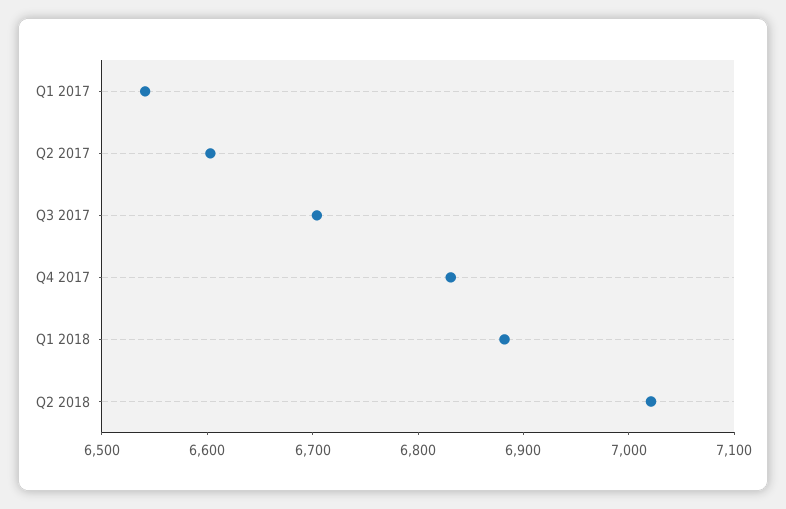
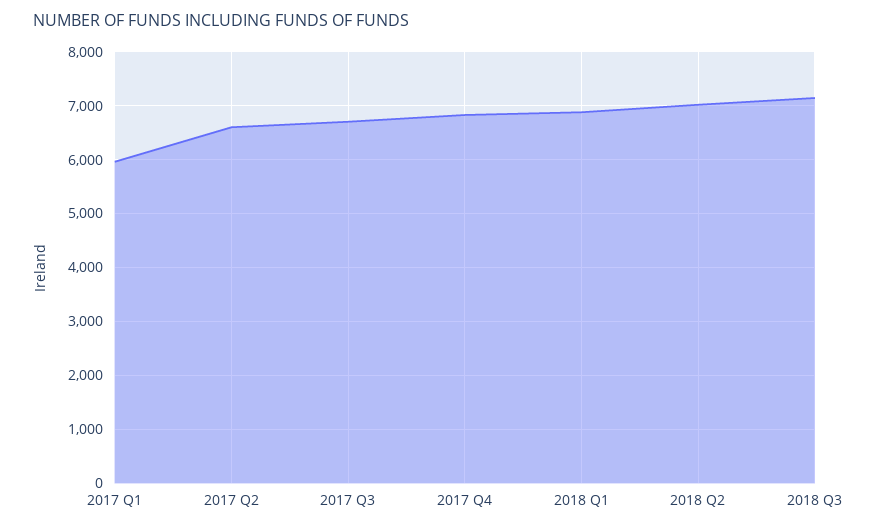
Q1 2017: 6540 -> 6000
2018 Q3: none -> 7200

